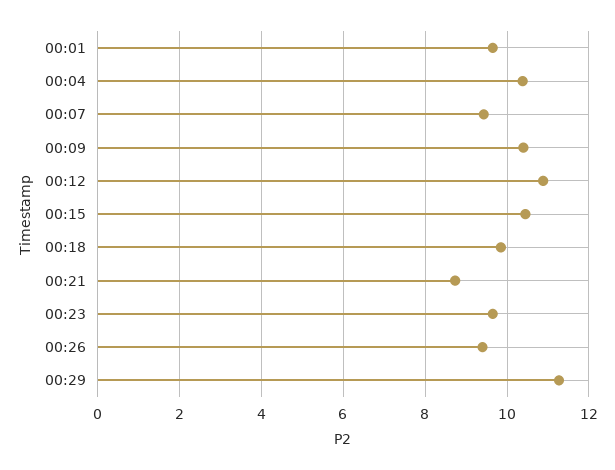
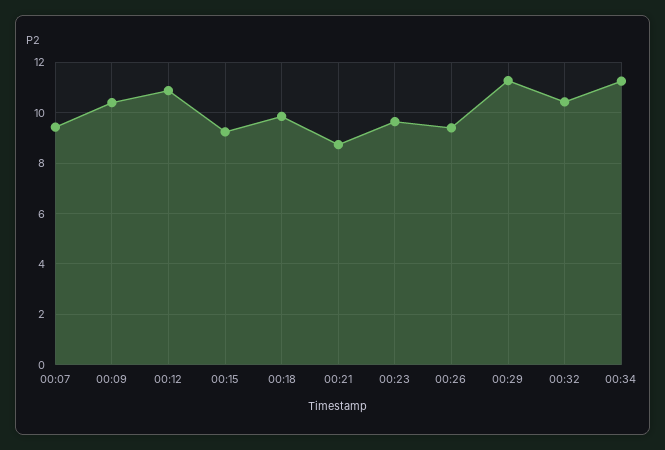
00:01: 9.6 -> none
00:04: 10.4 -> none
00:15: 10.4 -> 9.25
00:32: none -> 10.5
00:34: none -> 11.25

